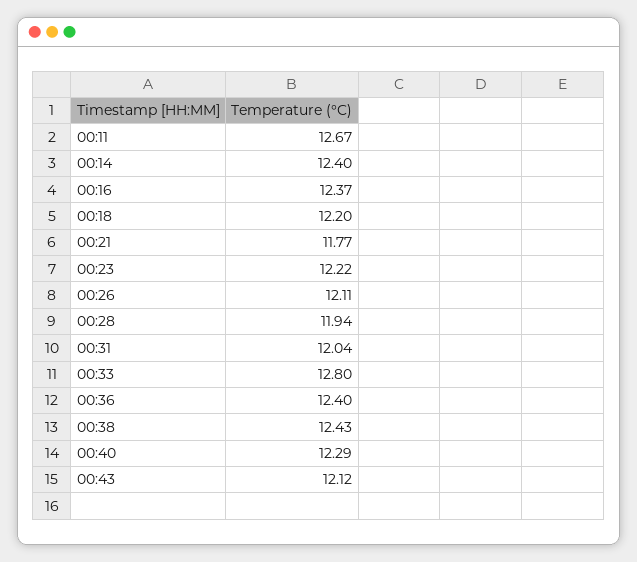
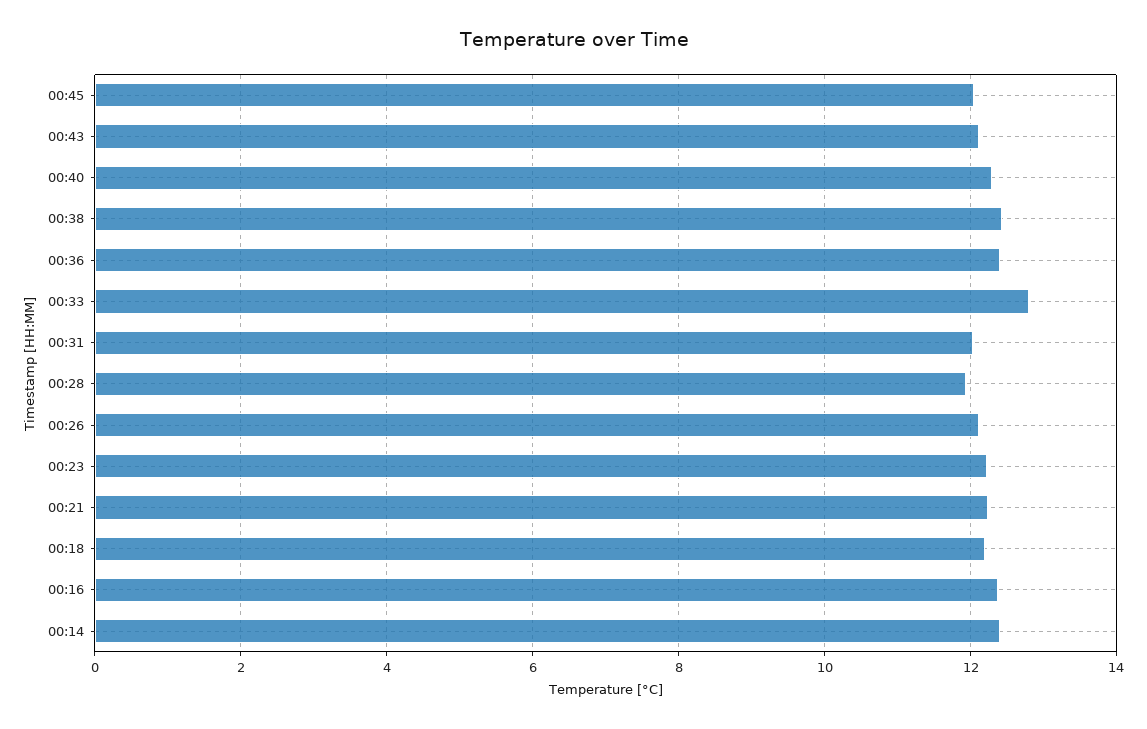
00:11: 12.67 -> none
00:21: 11.77 -> 12.2
00:45: none -> 12

